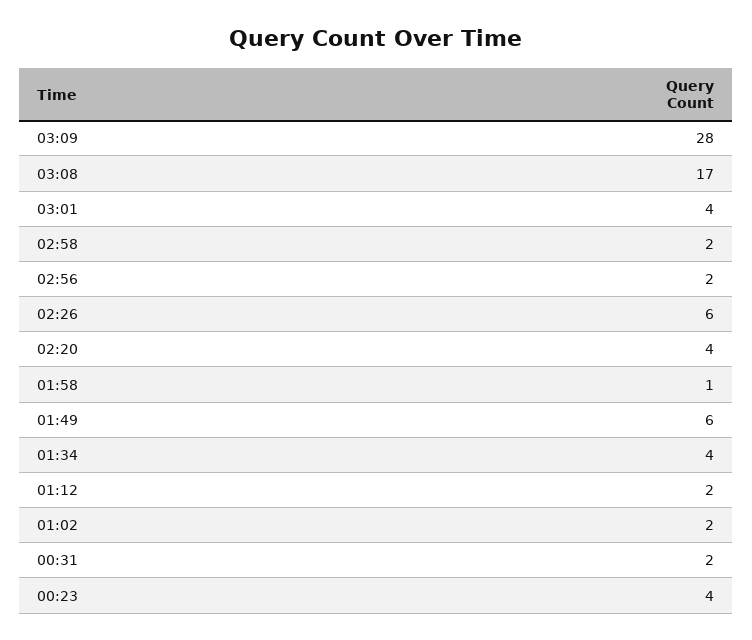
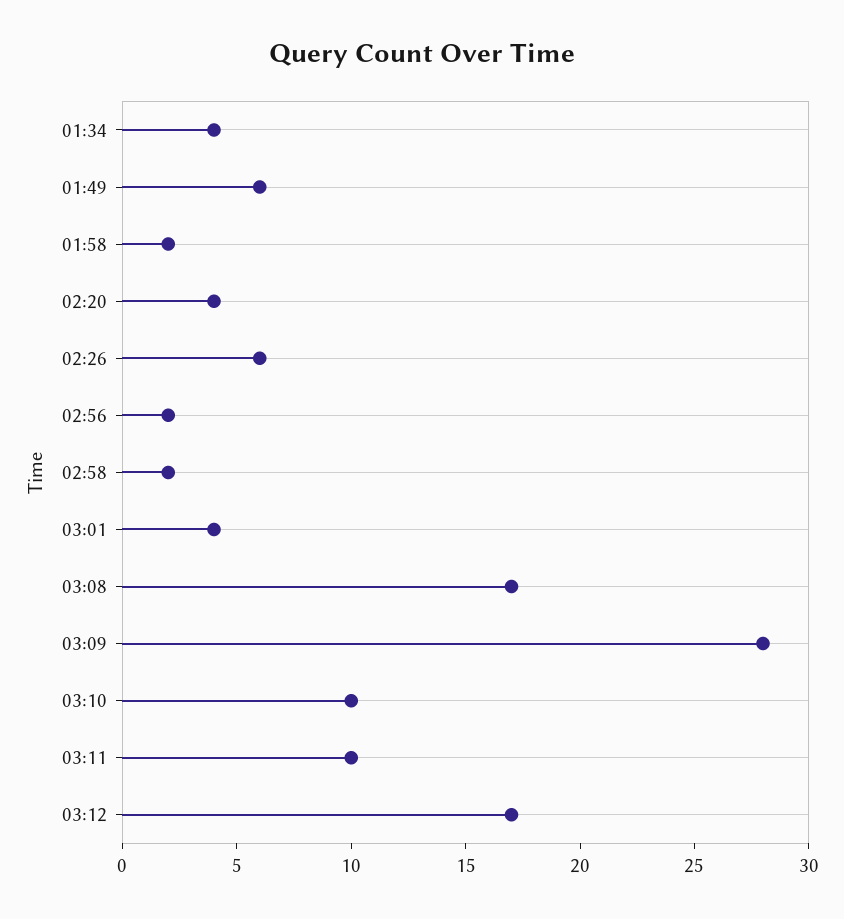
01:58: 1 -> 2
01:12: 2 -> none
01:02: 2 -> none
00:31: 2 -> none
00:23: 4 -> none
03:10: none -> 10
03:11: none -> 10
03:12: none -> 17

